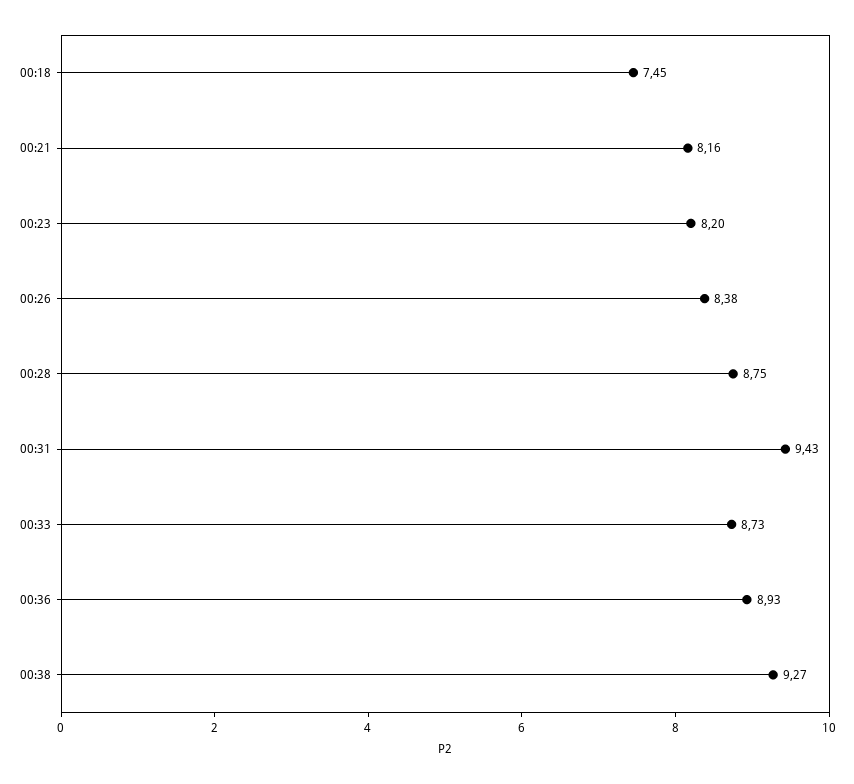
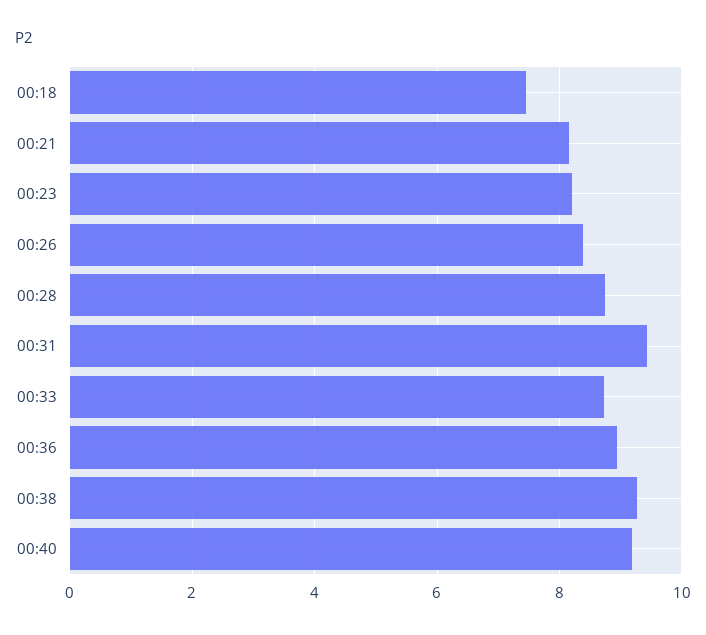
00:40: none -> 9.2

